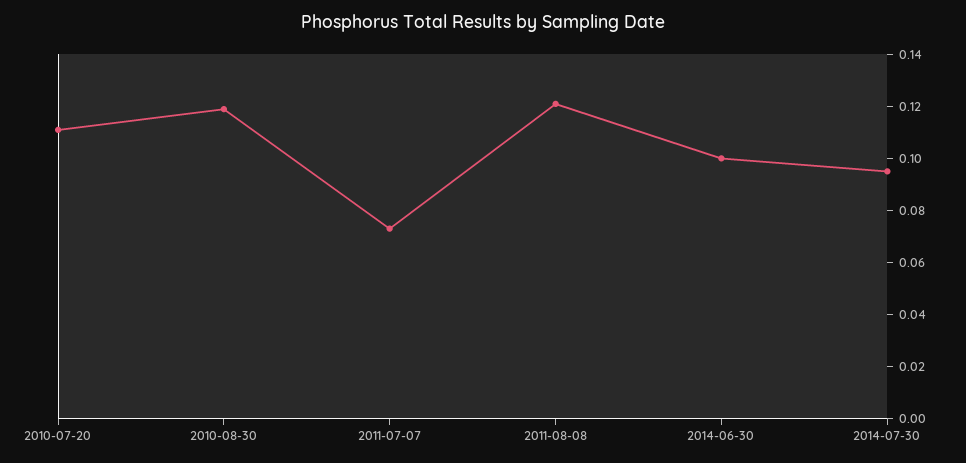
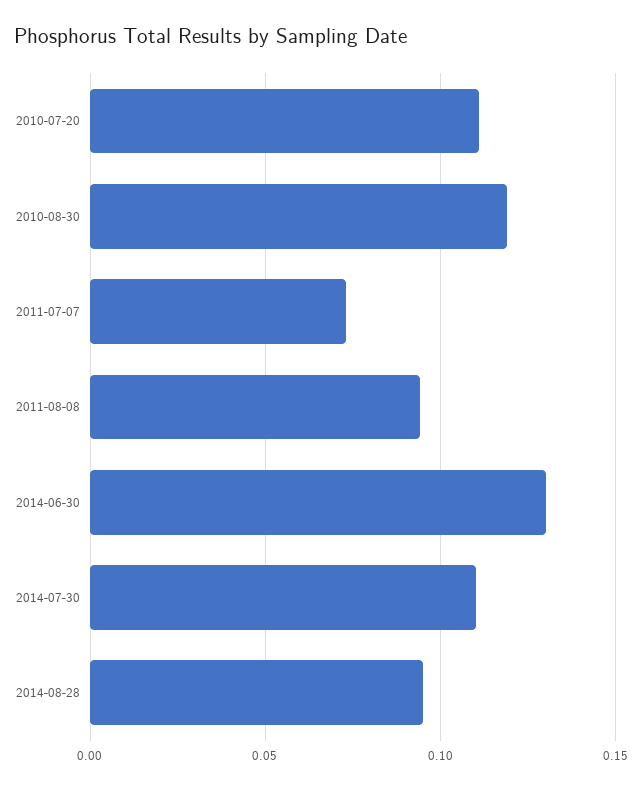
2011-08-08: 0.12 -> 0.095
2014-06-30: 0.1 -> 0.13
2014-07-30: 0.095 -> 0.11
2014-08-28: none -> 0.095

